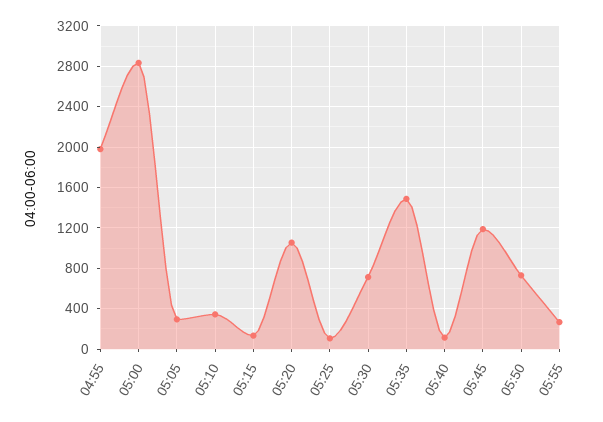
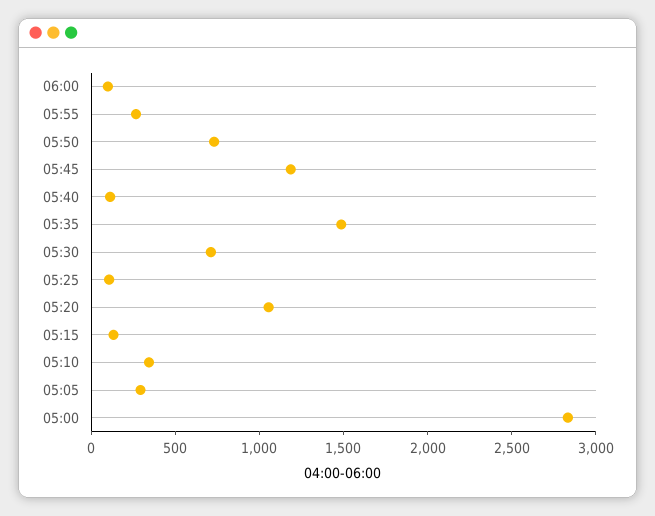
04:55: 2000 -> none
06:00: none -> 100

